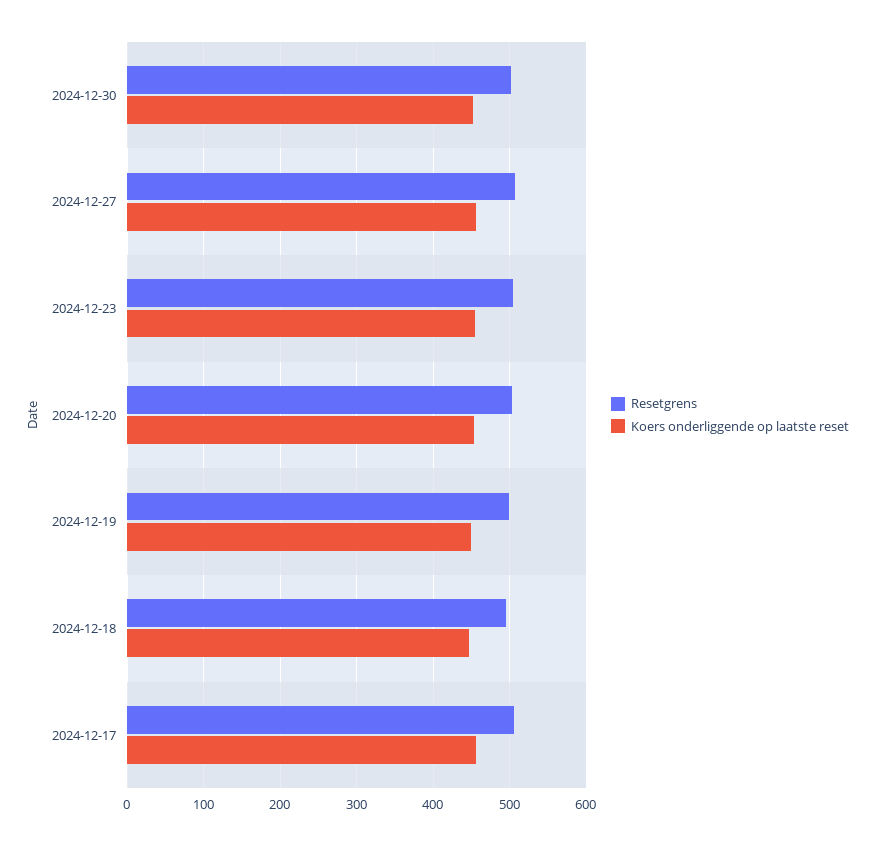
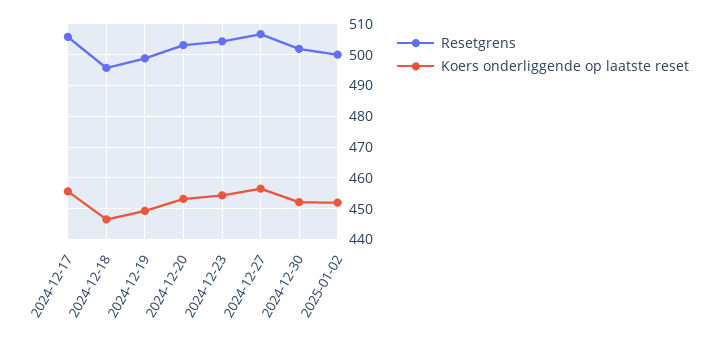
Resetgrens, 2025-01-02: none -> 500
Koers onderliggende op laatste reset, 2025-01-02: none -> 452

